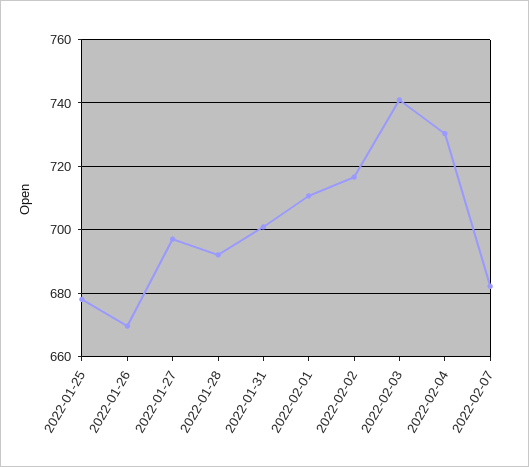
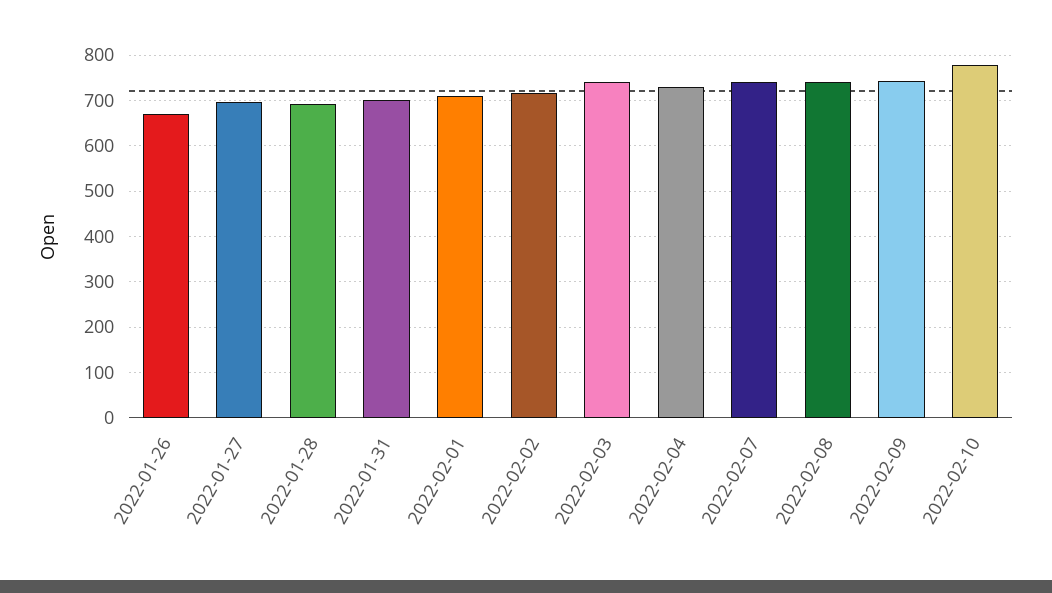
2022-01-25: 678 -> none
2022-02-07: 682 -> 740
2022-02-08: none -> 740
2022-02-09: none -> 740
2022-02-10: none -> 780

